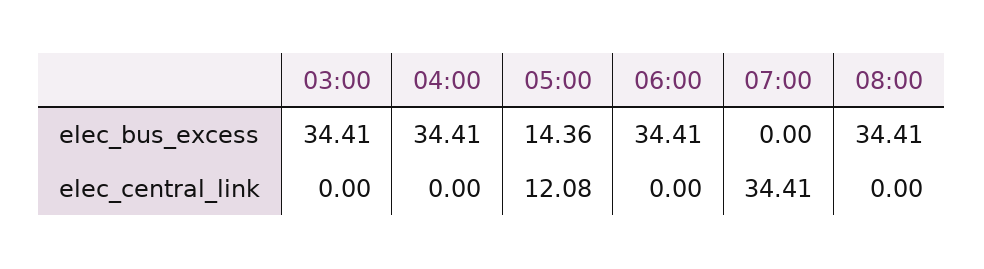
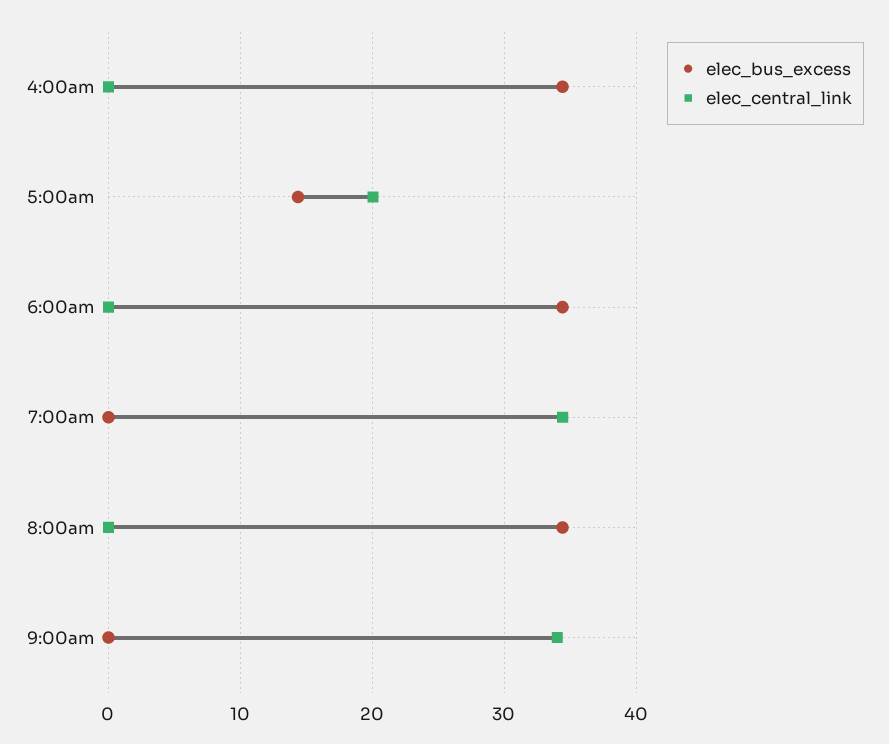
elec_bus_excess, 03:00: 34.41 -> none
elec_central_link, 03:00: 0 -> none
elec_central_link, 05:00: 12.08 -> 20
elec_bus_excess, 9:00am: none -> 0
elec_central_link, 9:00am: none -> 34

